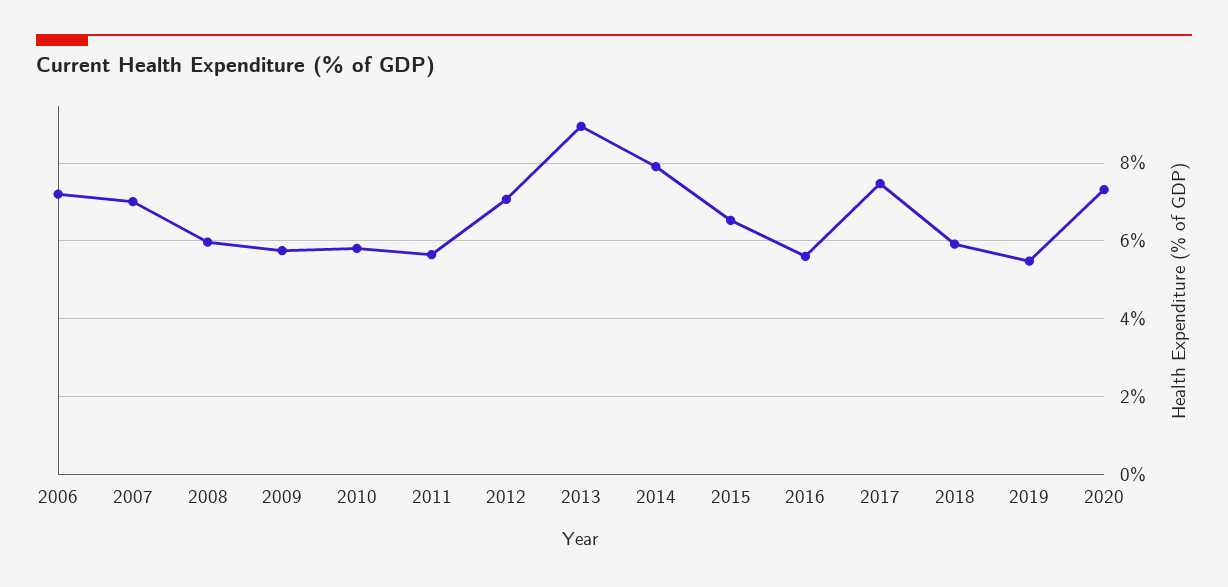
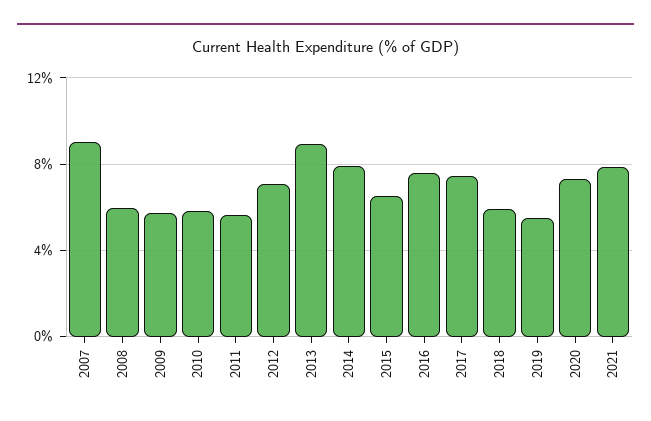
2006: 7.2 -> none
2007: 7 -> 9
2016: 5.6 -> 7.5
2021: none -> 8

